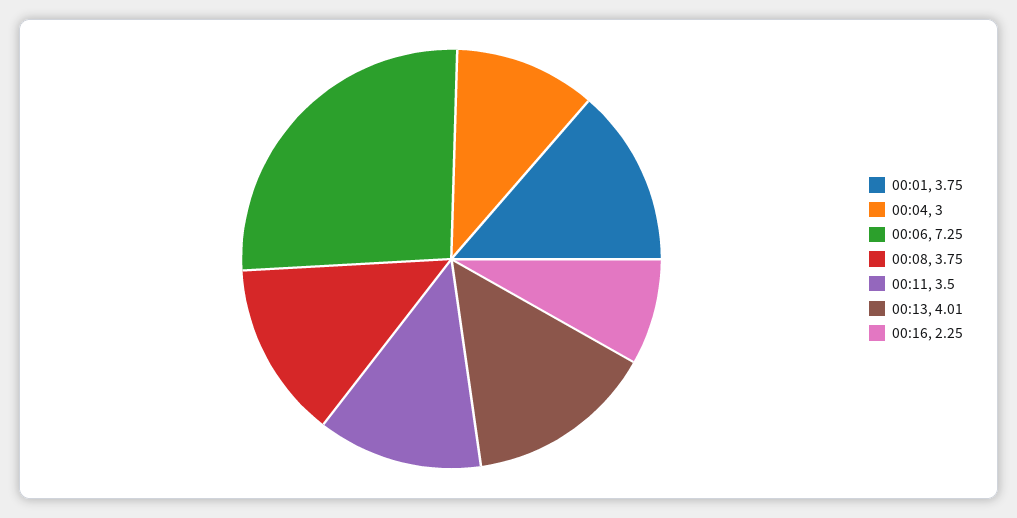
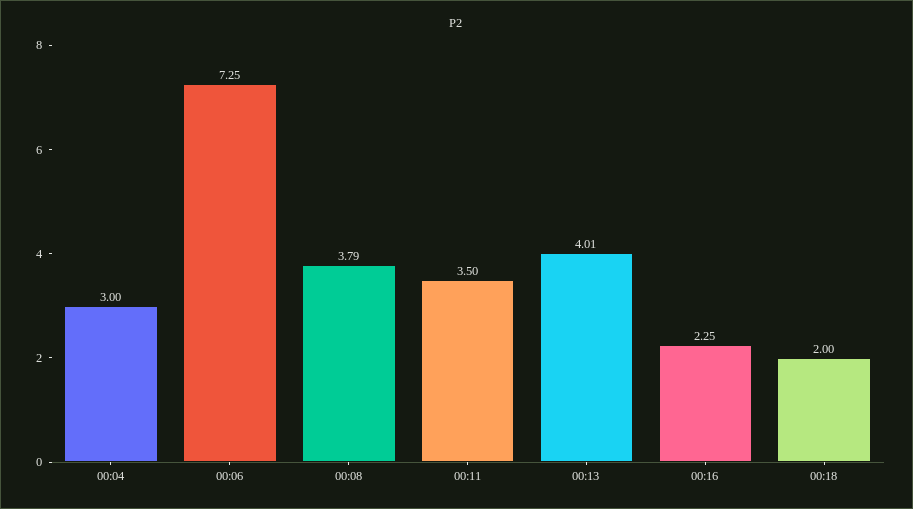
00:01: 3.75 -> none
00:08: 3.75 -> 3.79
00:18: none -> 2

